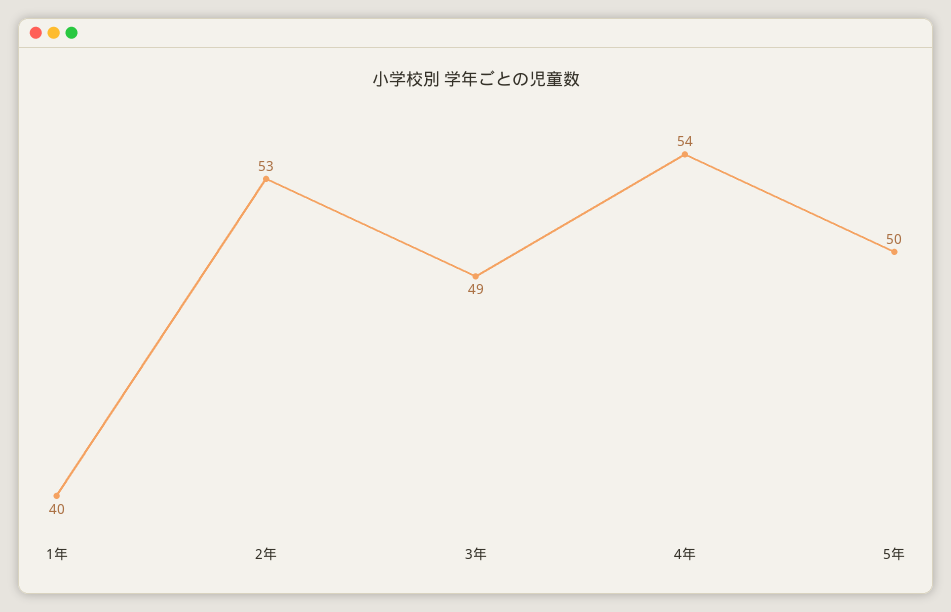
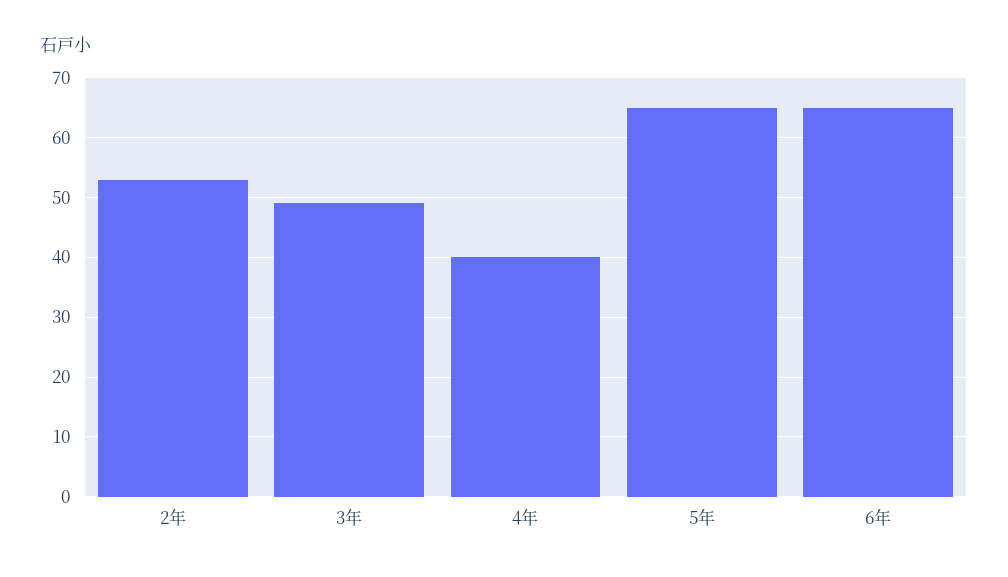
1年: 40 -> none
4年: 54 -> 40
5年: 50 -> 65
6年: none -> 65

